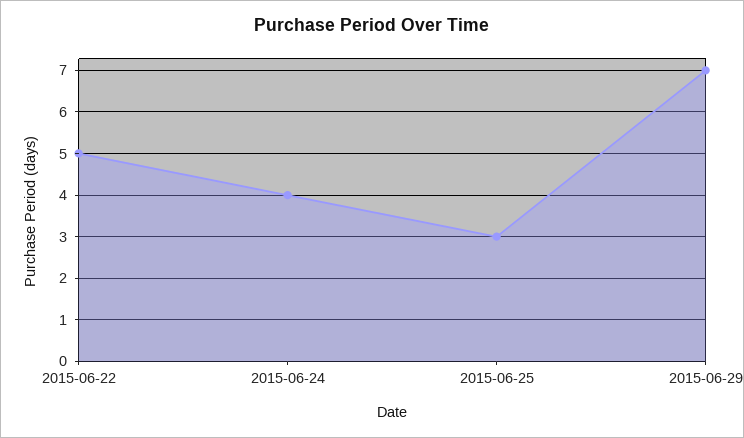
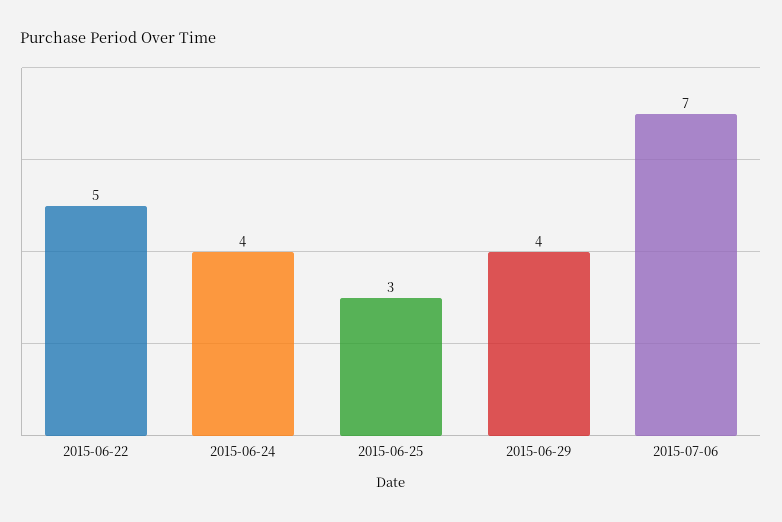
2015-06-29: 7 -> 4
2015-07-06: none -> 7

